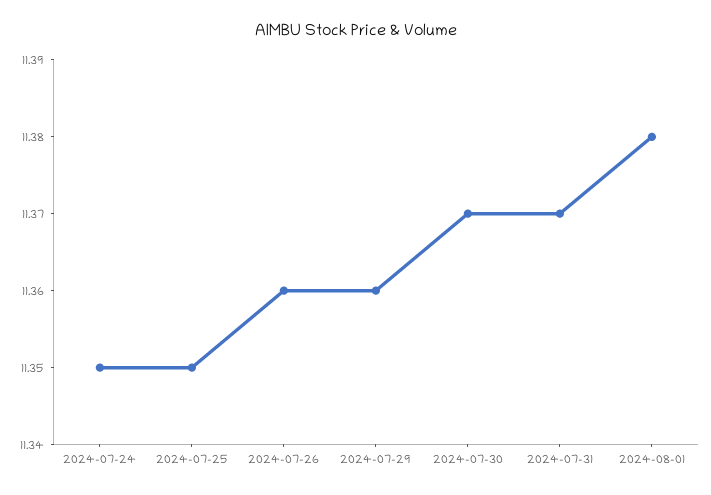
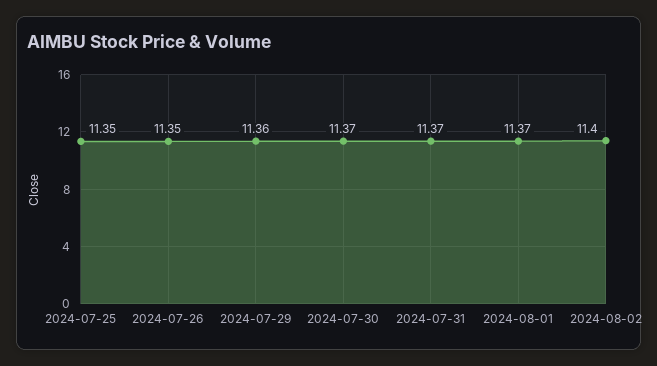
2024-07-24: 11.35 -> none
2024-07-26: 11.36 -> 11.35
2024-08-01: 11.38 -> 11.37
2024-08-02: none -> 11.4

